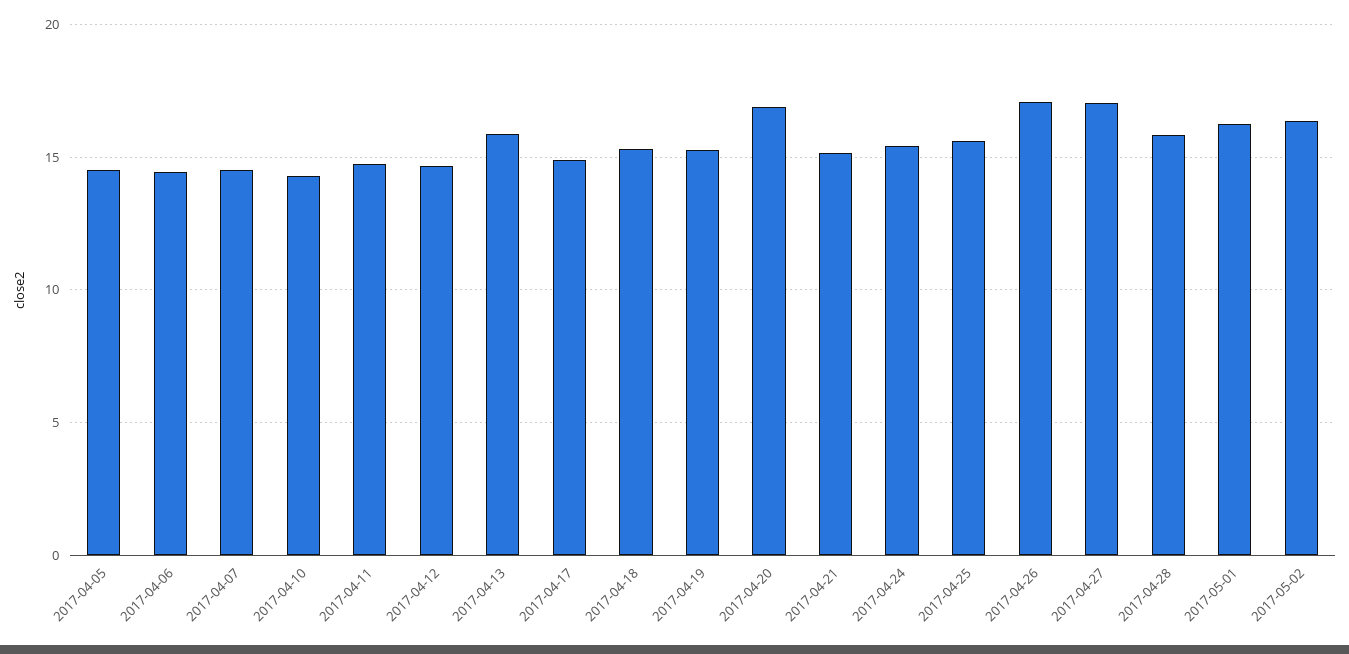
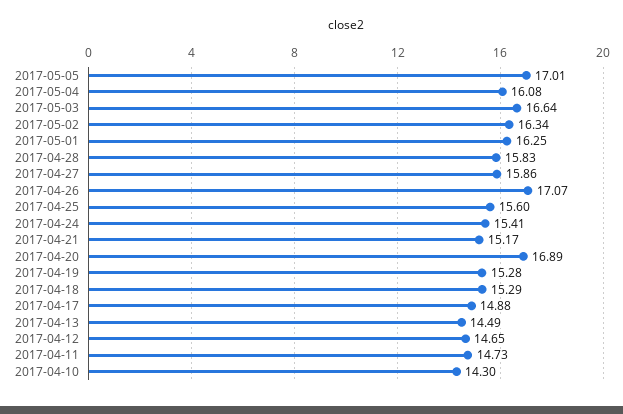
2017-04-05: 14.5 -> none
2017-04-06: 14.5 -> none
2017-04-07: 14.5 -> none
2017-04-13: 16 -> 14.49
2017-04-27: 17 -> 15.86
2017-05-05: none -> 17.01
2017-05-04: none -> 16.08
2017-05-03: none -> 16.64

